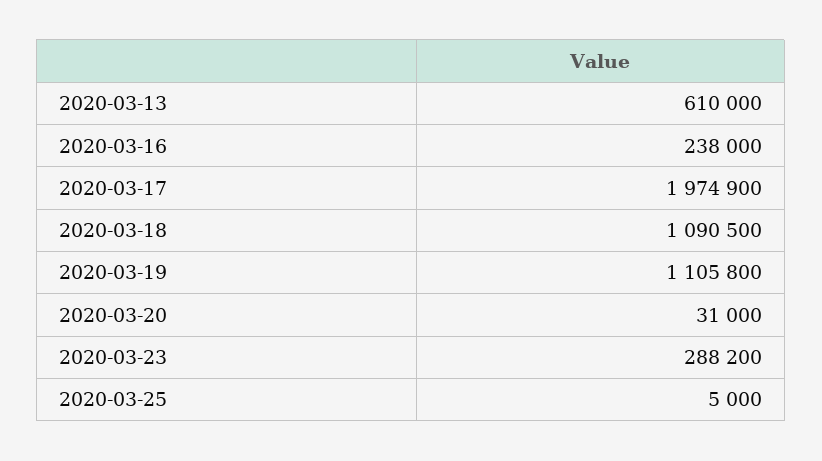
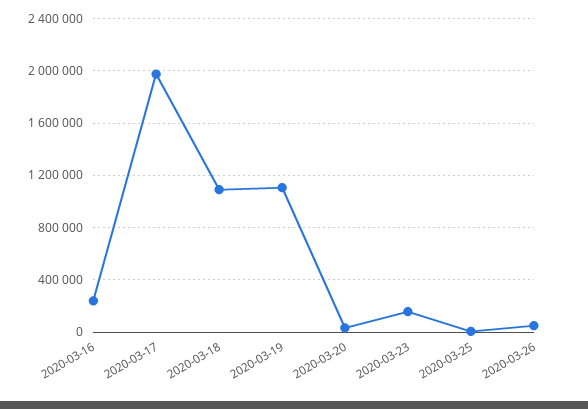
2020-03-13: 610000 -> none
2020-03-23: 288200 -> 150000
2020-03-26: none -> 50000

